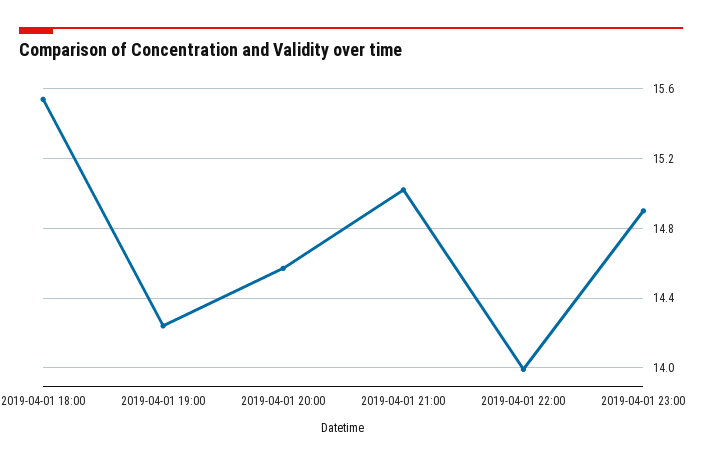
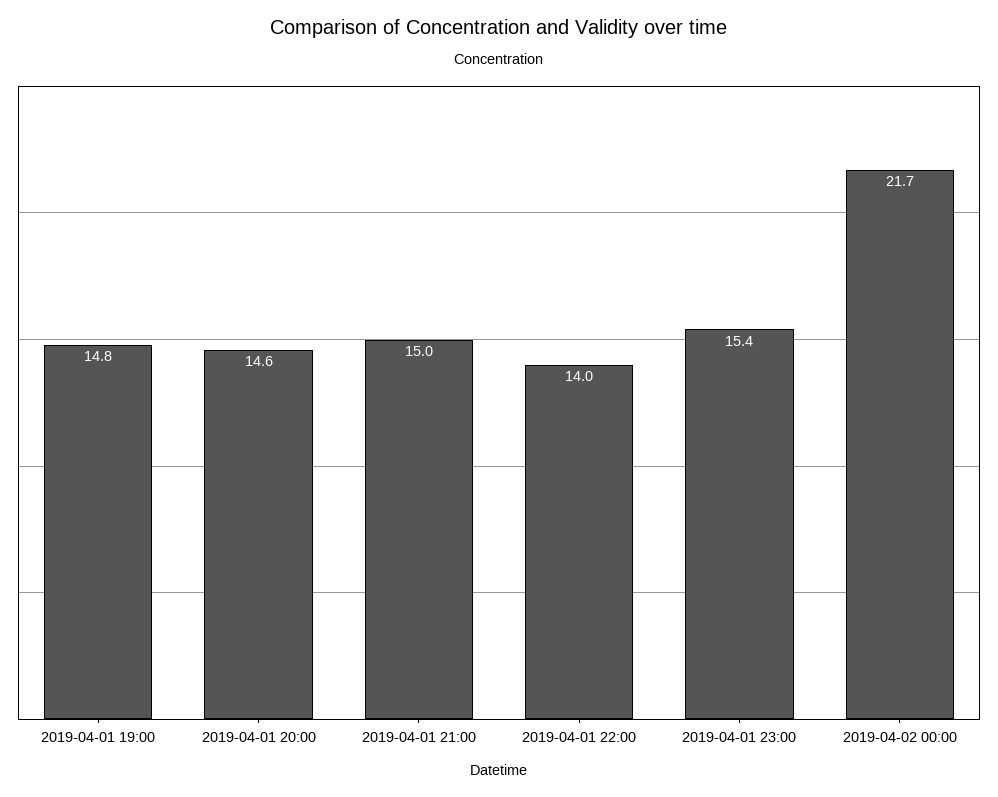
2019-04-01 18:00: 15.55 -> none
2019-04-01 19:00: 14.25 -> 14.8
2019-04-01 23:00: 14.9 -> 15.4
2019-04-02 00:00: none -> 21.7

